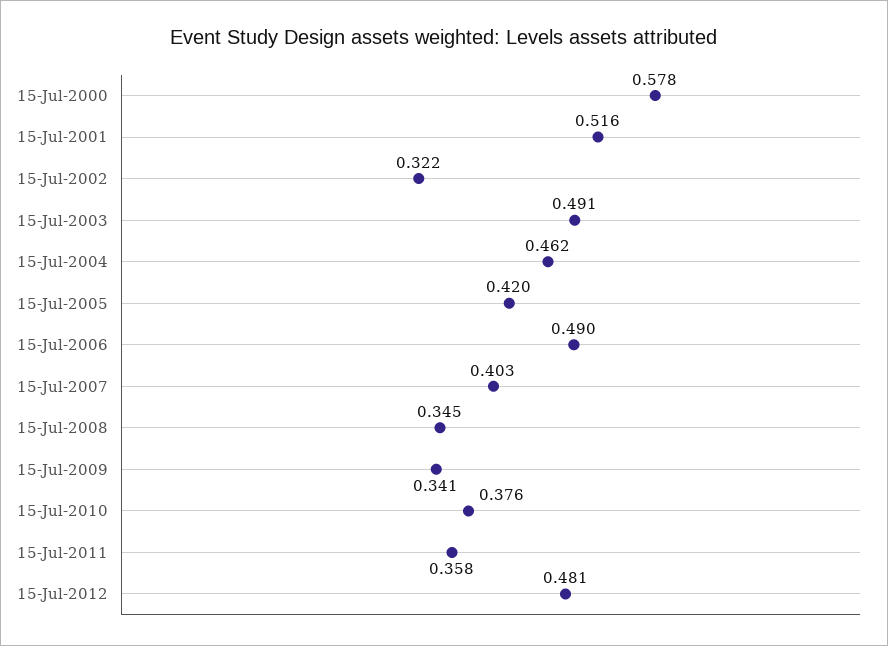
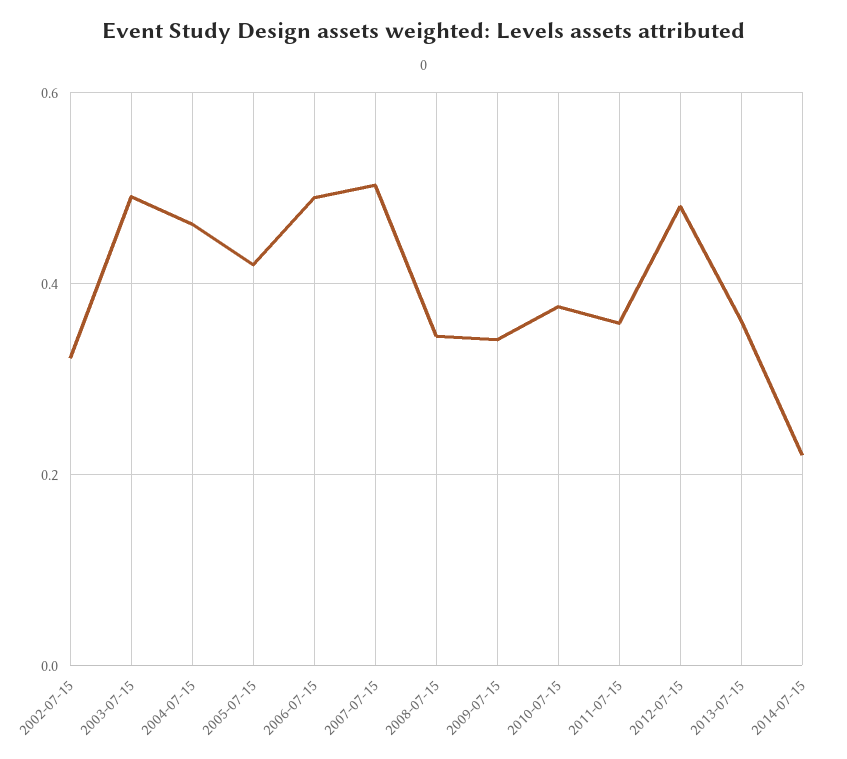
15-Jul-2000: 0.578 -> none
15-Jul-2001: 0.516 -> none
15-Jul-2007: 0.403 -> 0.5
2013-07-15: none -> 0.36
2014-07-15: none -> 0.22

